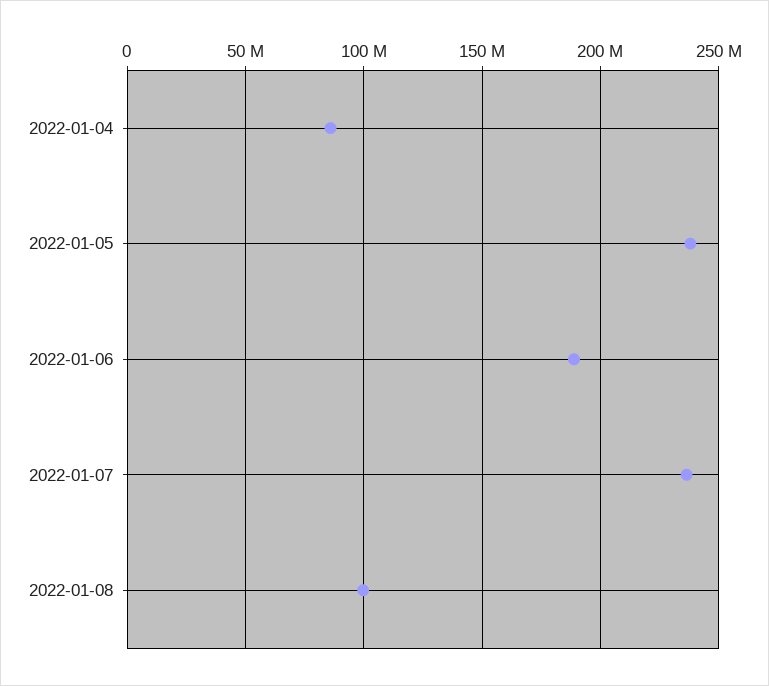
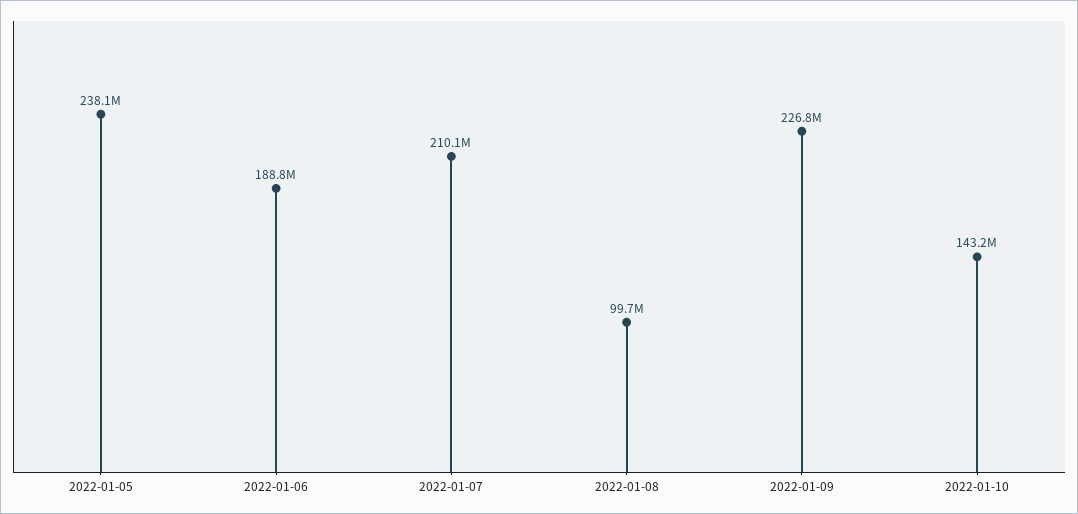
2022-01-04: 85000000 -> none
2022-01-07: 235000000 -> 210100000
2022-01-09: none -> 226800000
2022-01-10: none -> 143200000

